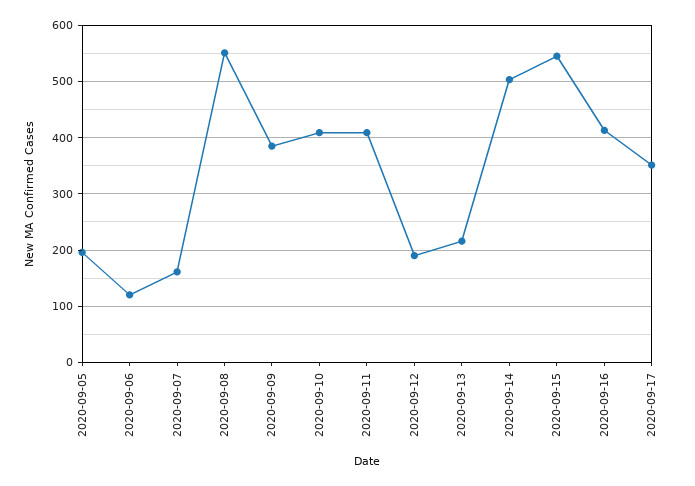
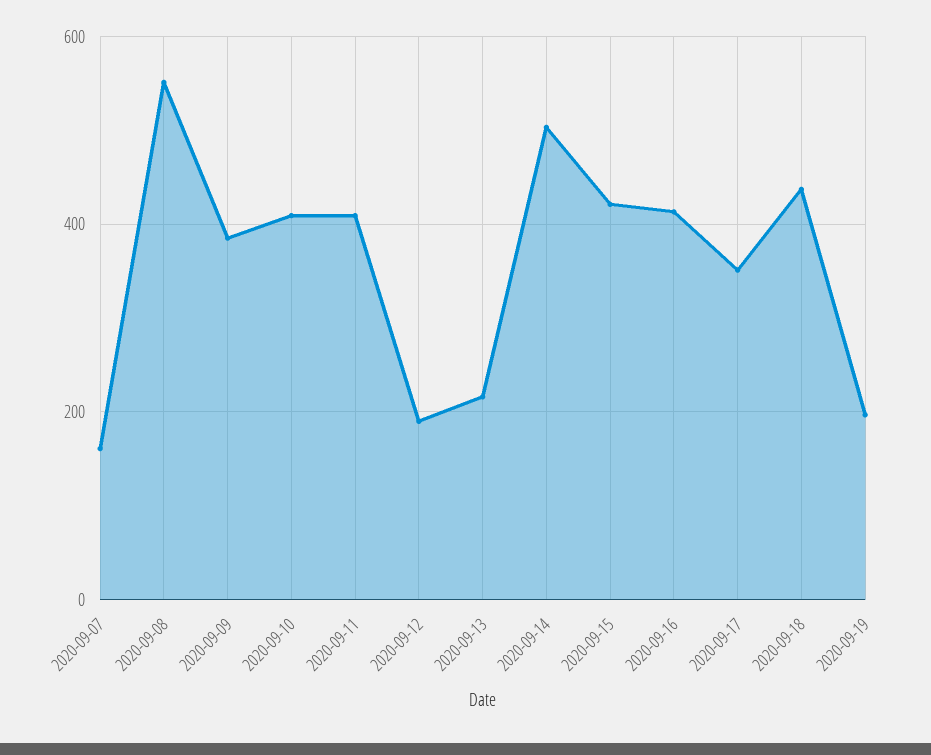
2020-09-05: 200 -> none
2020-09-06: 120 -> none
2020-09-15: 540 -> 420
2020-09-18: none -> 440
2020-09-19: none -> 200

